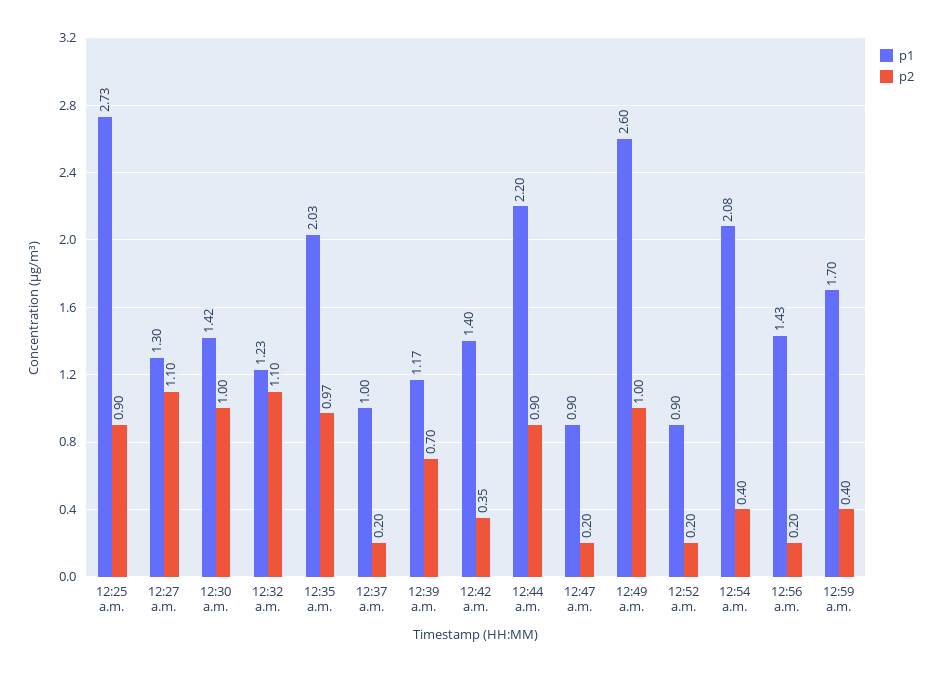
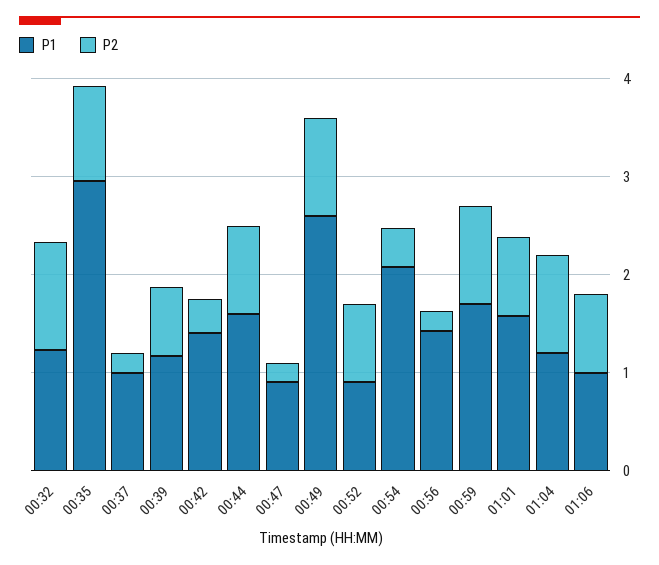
p1, 12:25 a.m.: 2.73 -> none
p2, 12:25 a.m.: 0.9 -> none
p1, 12:27 a.m.: 1.3 -> none
p2, 12:27 a.m.: 1.1 -> none
p1, 12:30 a.m.: 1.42 -> none
p2, 12:30 a.m.: 1 -> none
p1, 12:35 a.m.: 2.03 -> 3
p1, 12:44 a.m.: 2.2 -> 1.6
p2, 12:52 a.m.: 0.2 -> 0.8
p2, 12:59 a.m.: 0.4 -> 1
p1, 01:01: none -> 1.6
p2, 01:01: none -> 0.8
p1, 01:04: none -> 1.2
p2, 01:04: none -> 1
p1, 01:06: none -> 1
p2, 01:06: none -> 0.8

